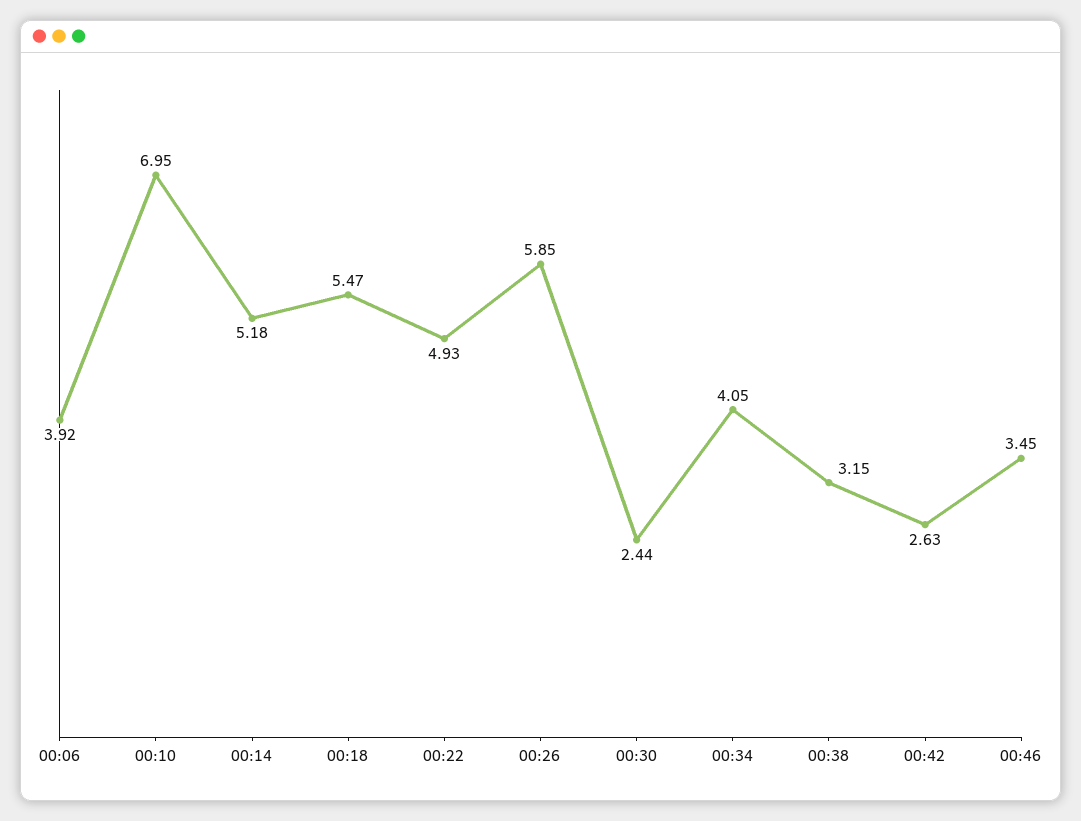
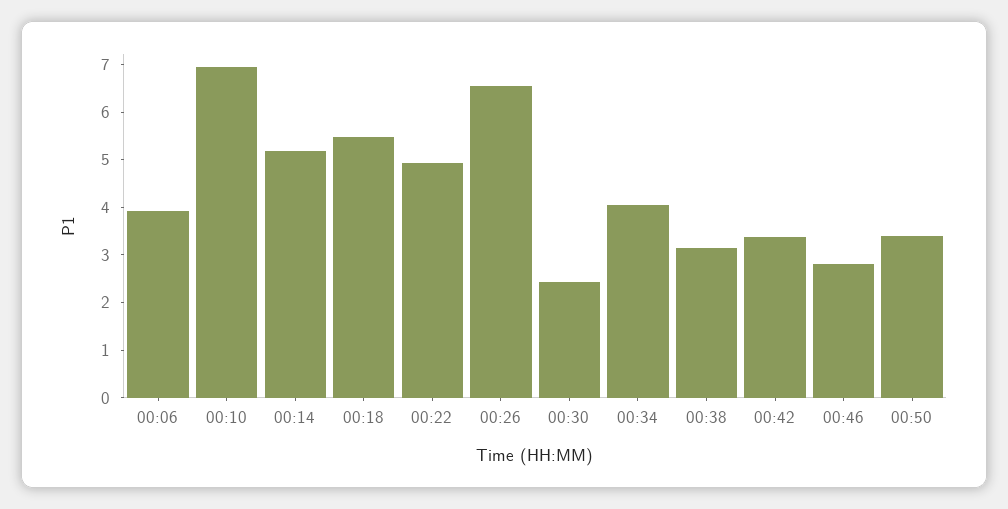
00:26: 5.85 -> 6.6
00:42: 2.63 -> 3.4
00:46: 3.45 -> 2.8
00:50: none -> 3.4

